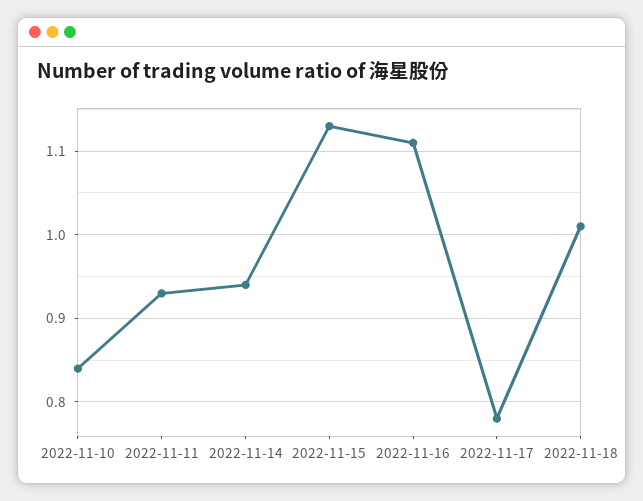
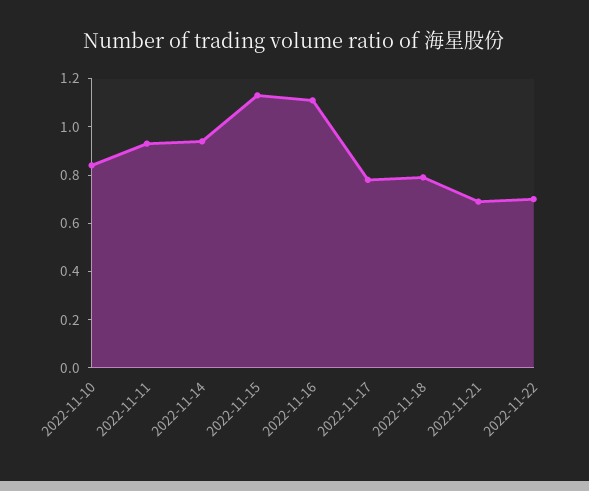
2022-11-18: 1.01 -> 0.8
2022-11-21: none -> 0.7
2022-11-22: none -> 0.7

